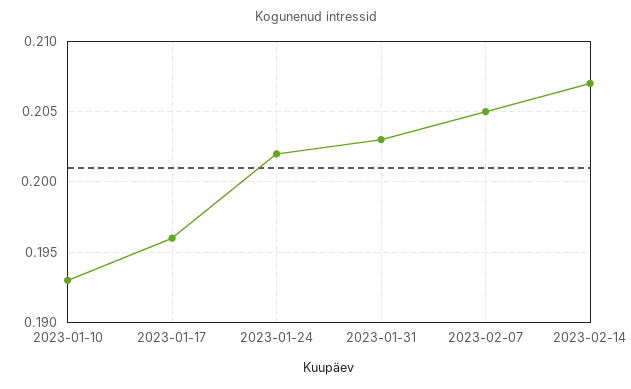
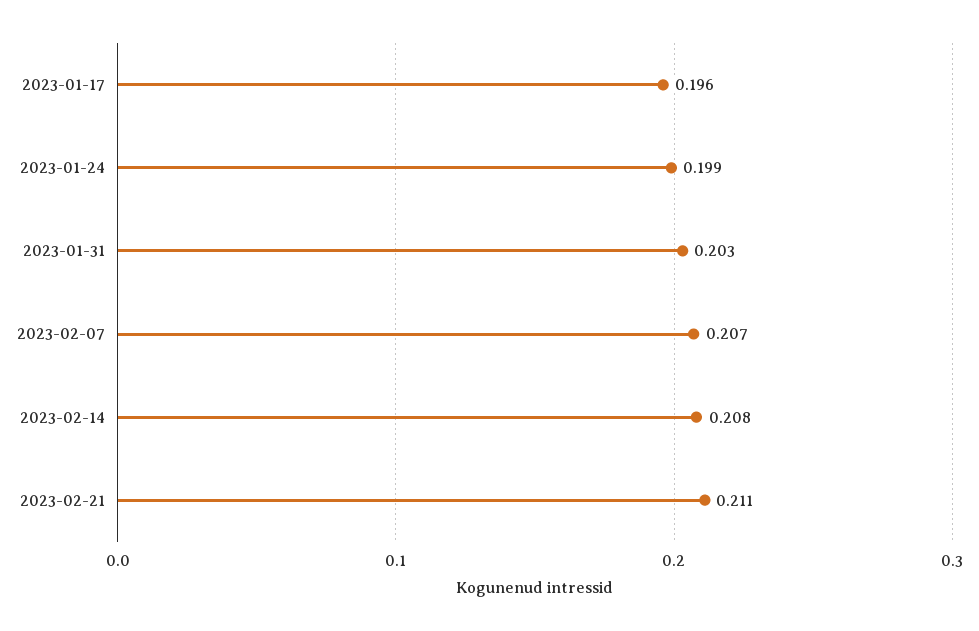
2023-01-10: 0.193 -> none
2023-01-24: 0.202 -> 0.199
2023-02-07: 0.205 -> 0.207
2023-02-14: 0.207 -> 0.208
2023-02-21: none -> 0.211

